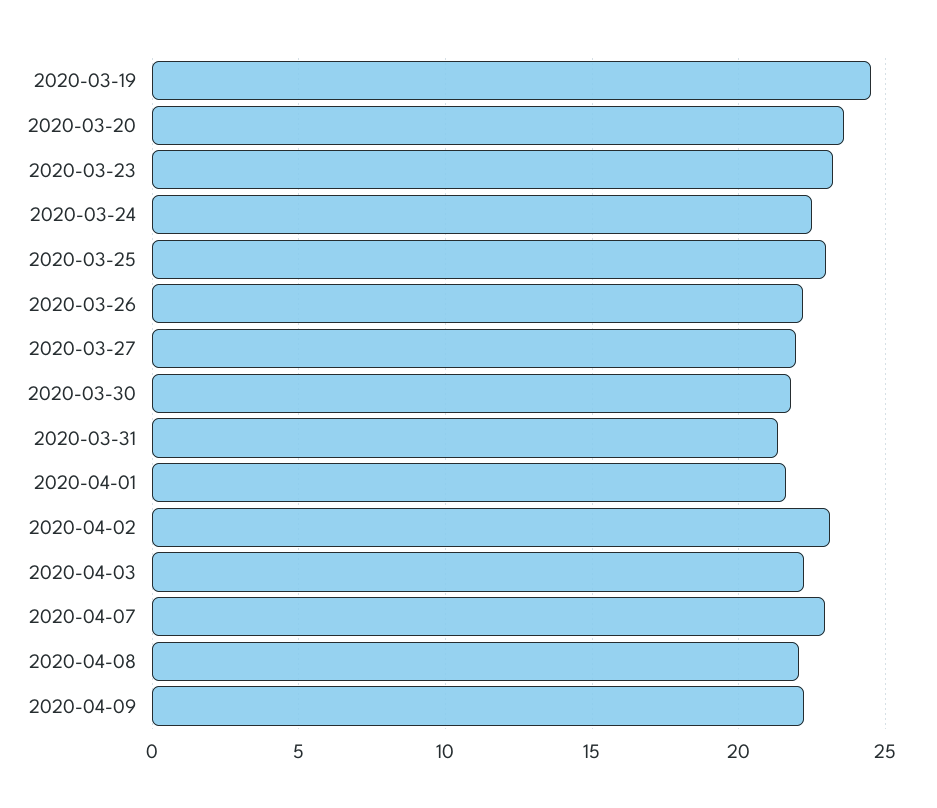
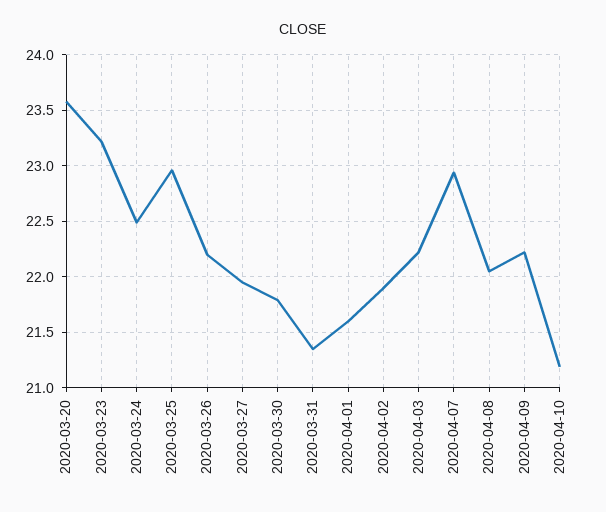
2020-03-19: 24.5 -> none
2020-04-02: 23 -> 21.9
2020-04-10: none -> 21.2

